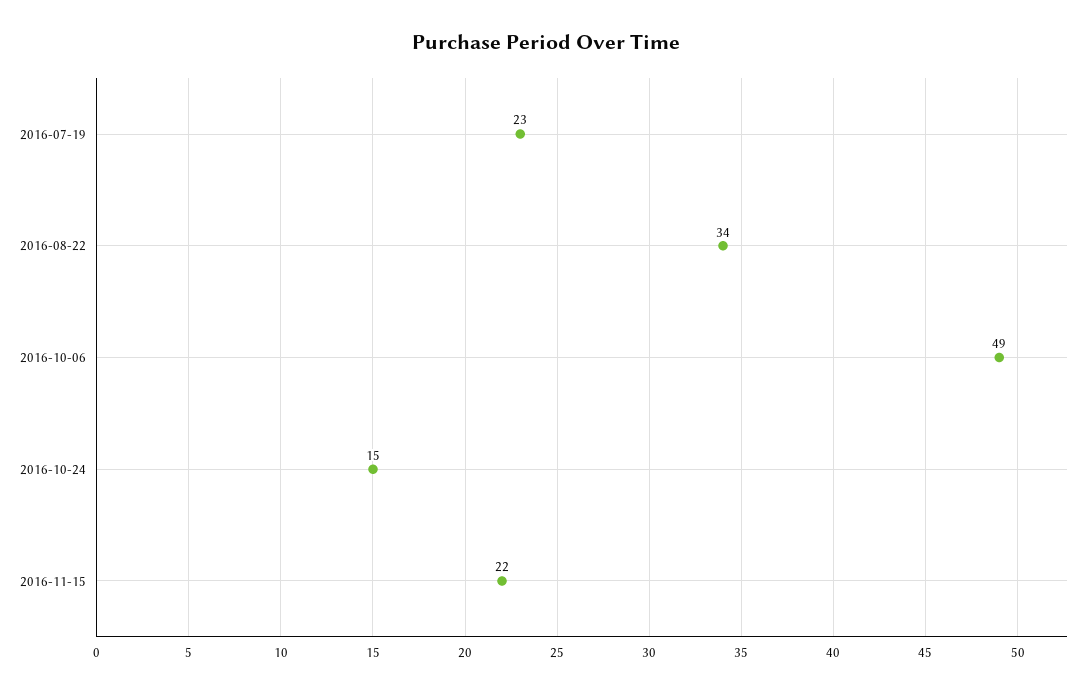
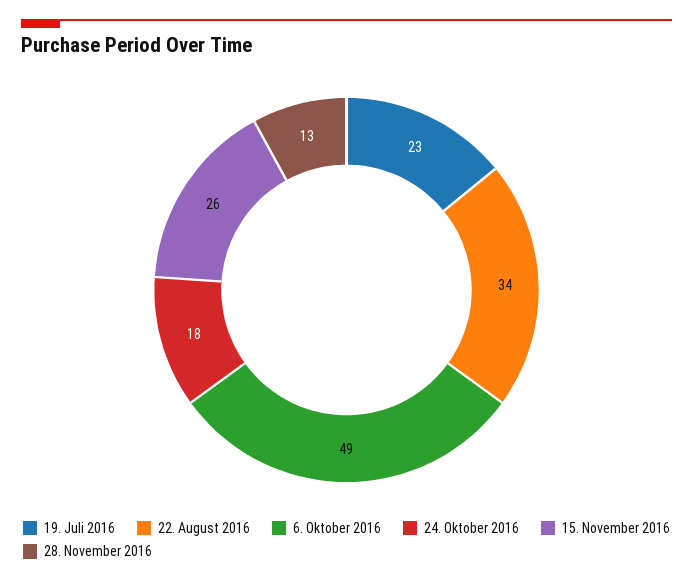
2016-10-24: 15 -> 18
2016-11-15: 22 -> 26
28. November 2016: none -> 13

